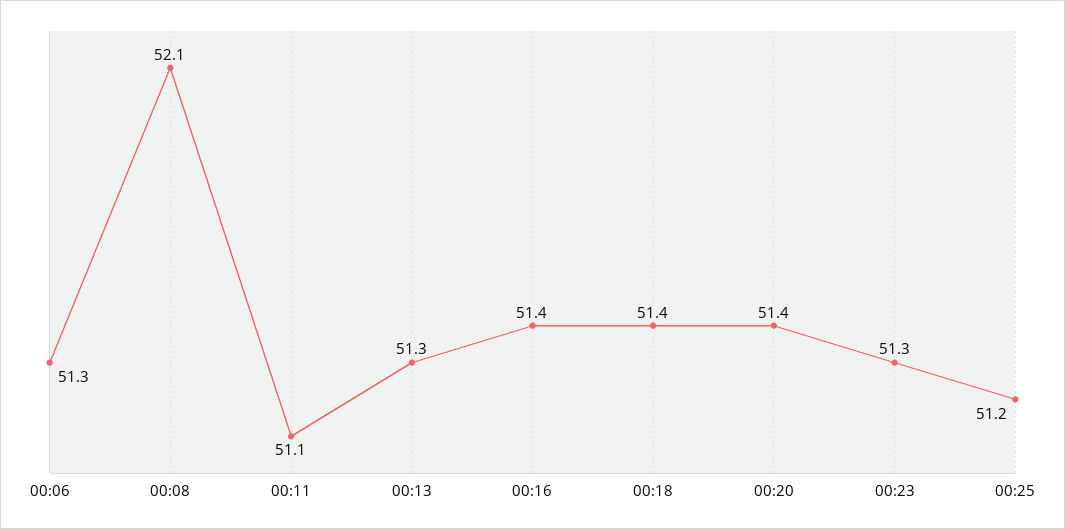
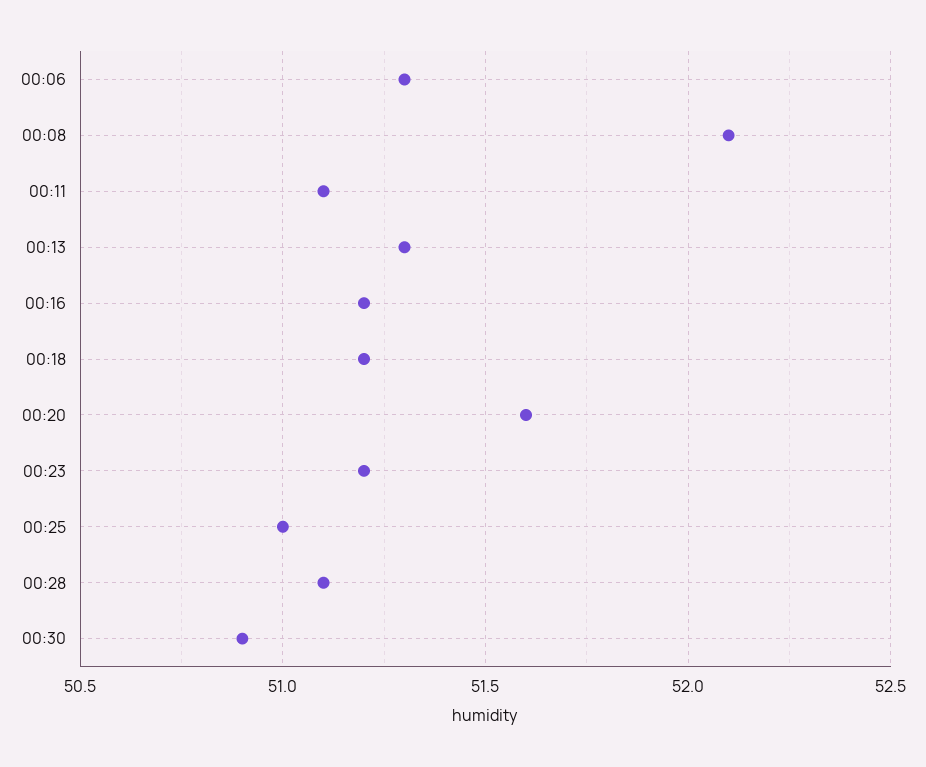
00:16: 51.4 -> 51.2
00:18: 51.4 -> 51.2
00:20: 51.4 -> 51.6
00:23: 51.3 -> 51.2
00:25: 51.2 -> 51
00:28: none -> 51.1
00:30: none -> 50.9

